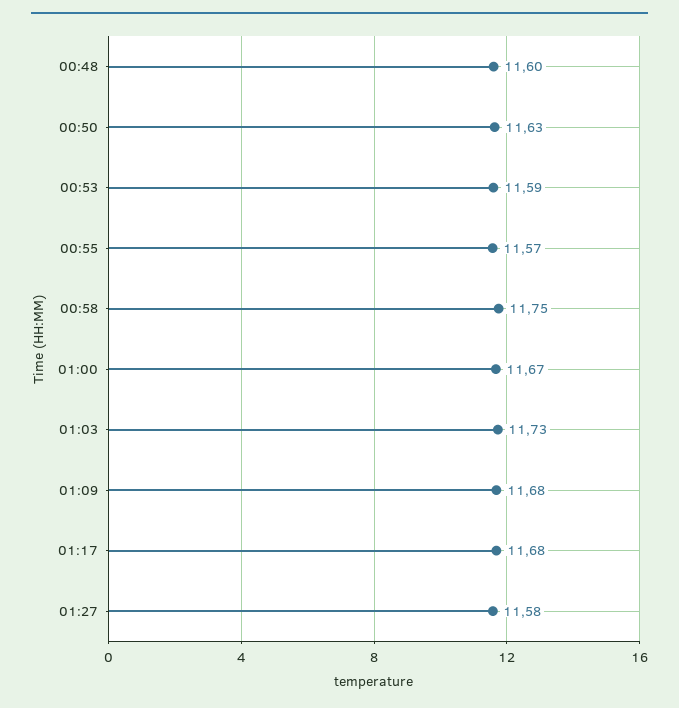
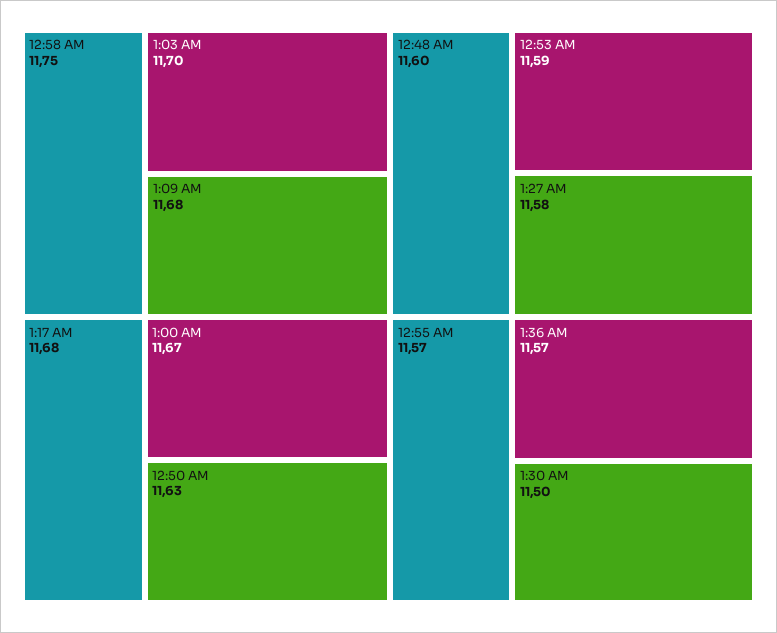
01:03: 11.73 -> 11.7
1:36 AM: none -> 11.57
1:30 AM: none -> 11.5

